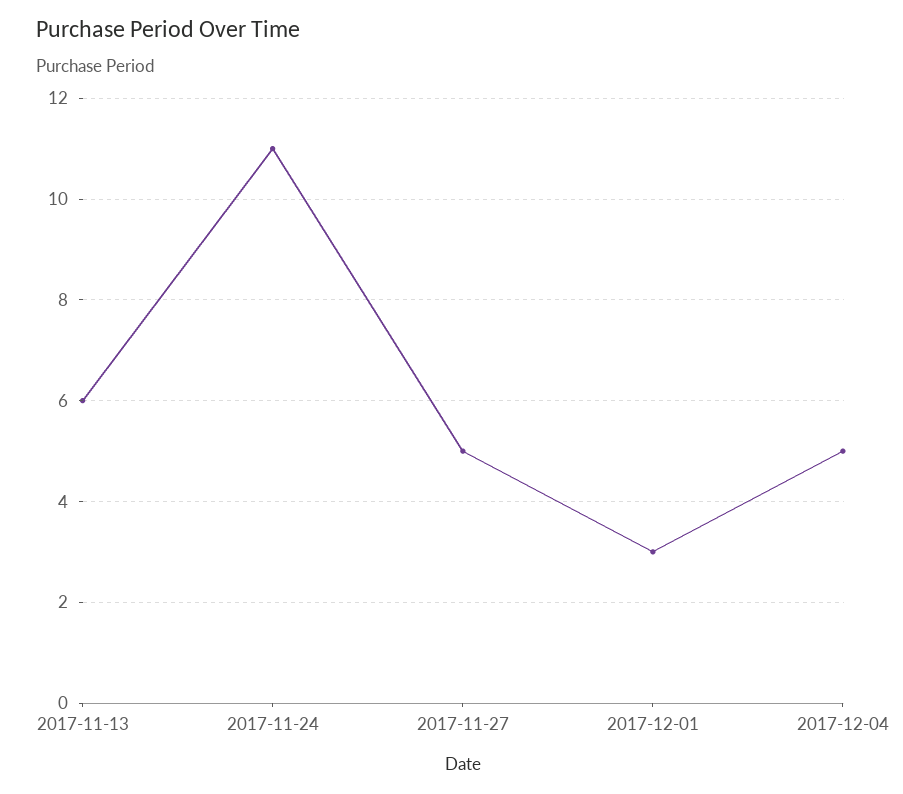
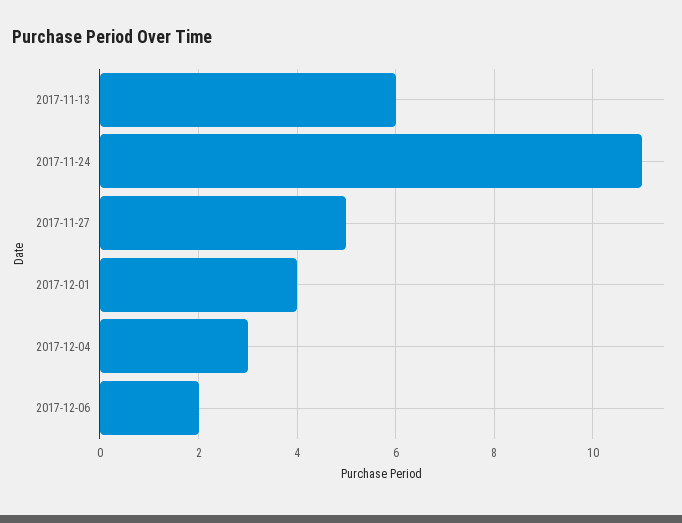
2017-12-01: 3 -> 4
2017-12-04: 5 -> 3
2017-12-06: none -> 2

